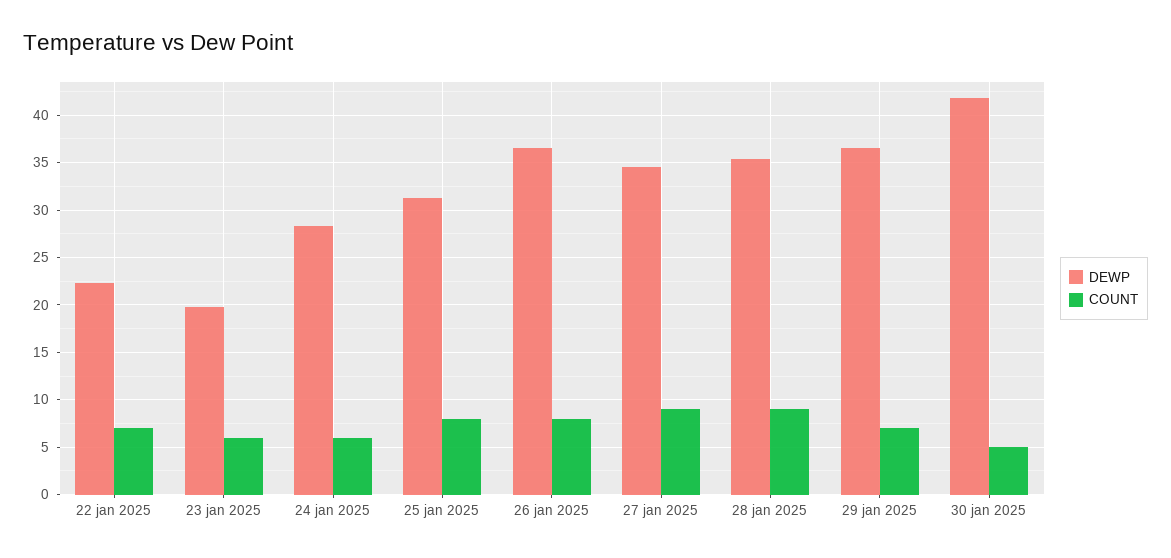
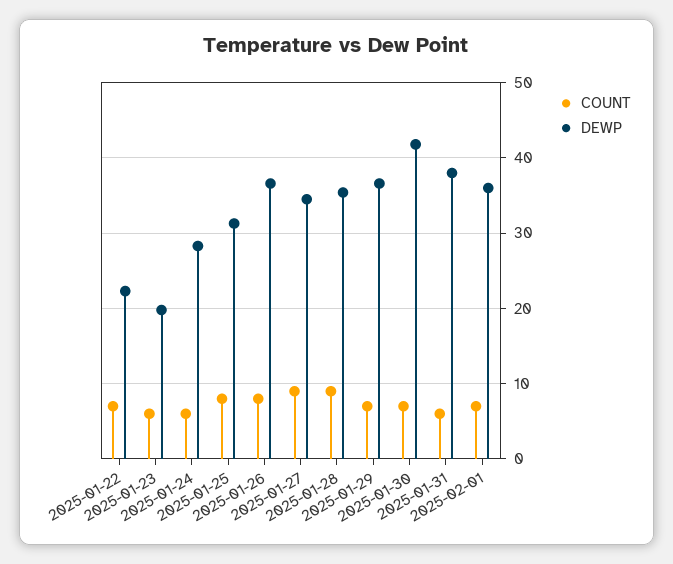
COUNT, 30 jan 2025: 5 -> 7
COUNT, 2025-01-31: none -> 6
DEWP, 2025-01-31: none -> 38
COUNT, 2025-02-01: none -> 7
DEWP, 2025-02-01: none -> 36

